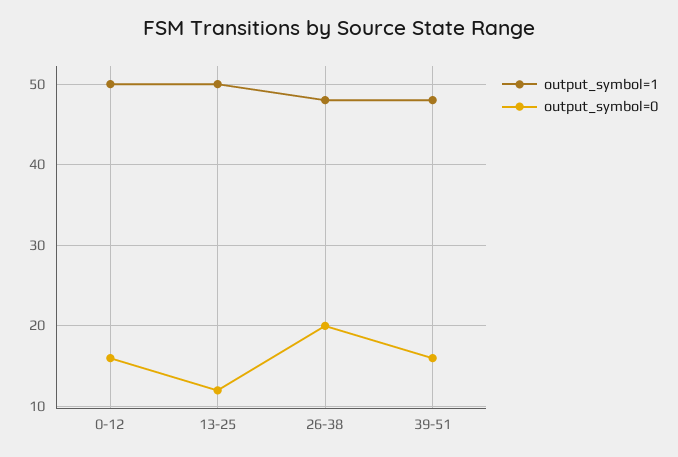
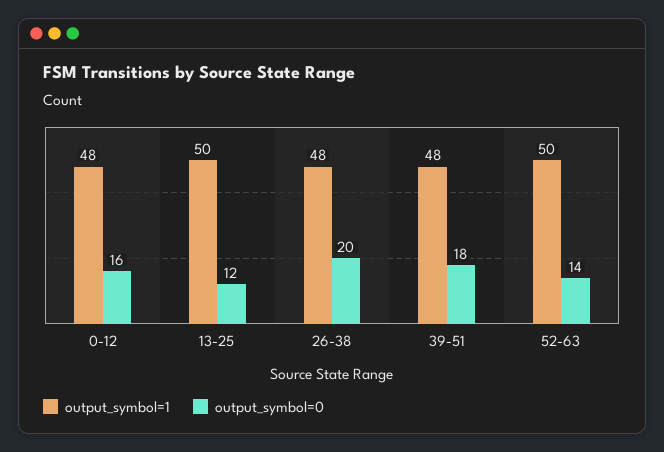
output_symbol=1, 0-12: 50 -> 48
output_symbol=0, 39-51: 16 -> 18
output_symbol=1, 52-63: none -> 50
output_symbol=0, 52-63: none -> 14

